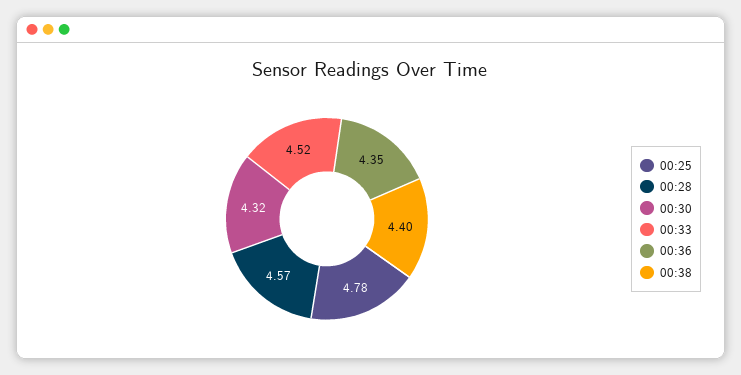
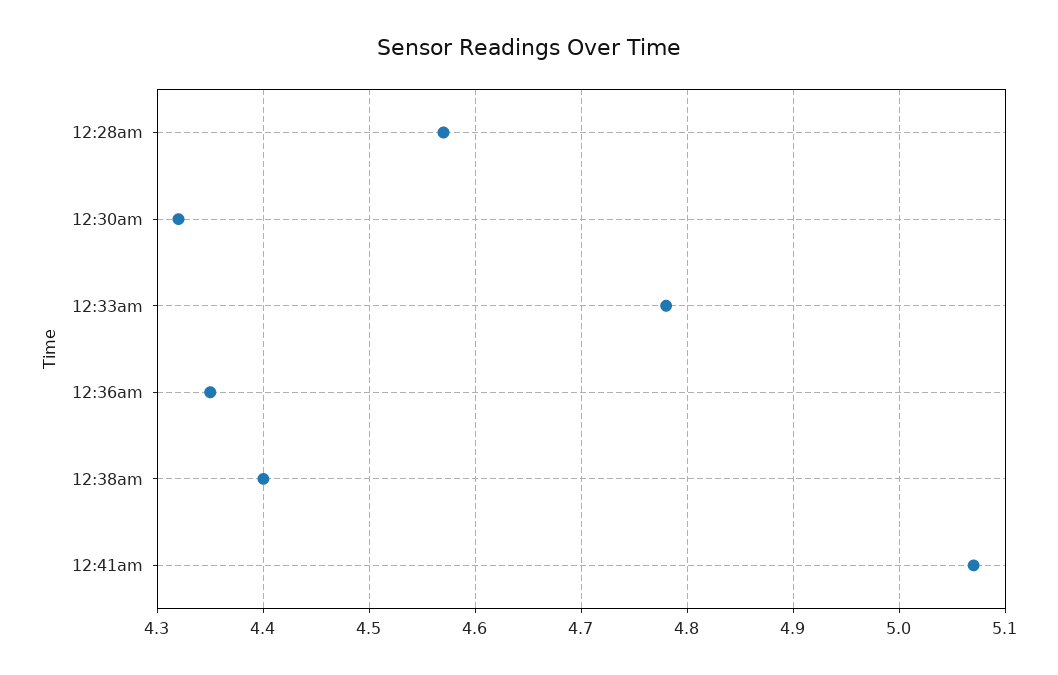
00:25: 4.78 -> none
00:33: 4.52 -> 4.78
12:41am: none -> 5.07

